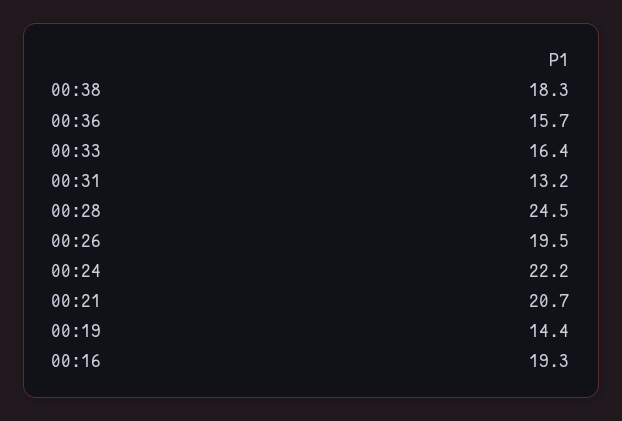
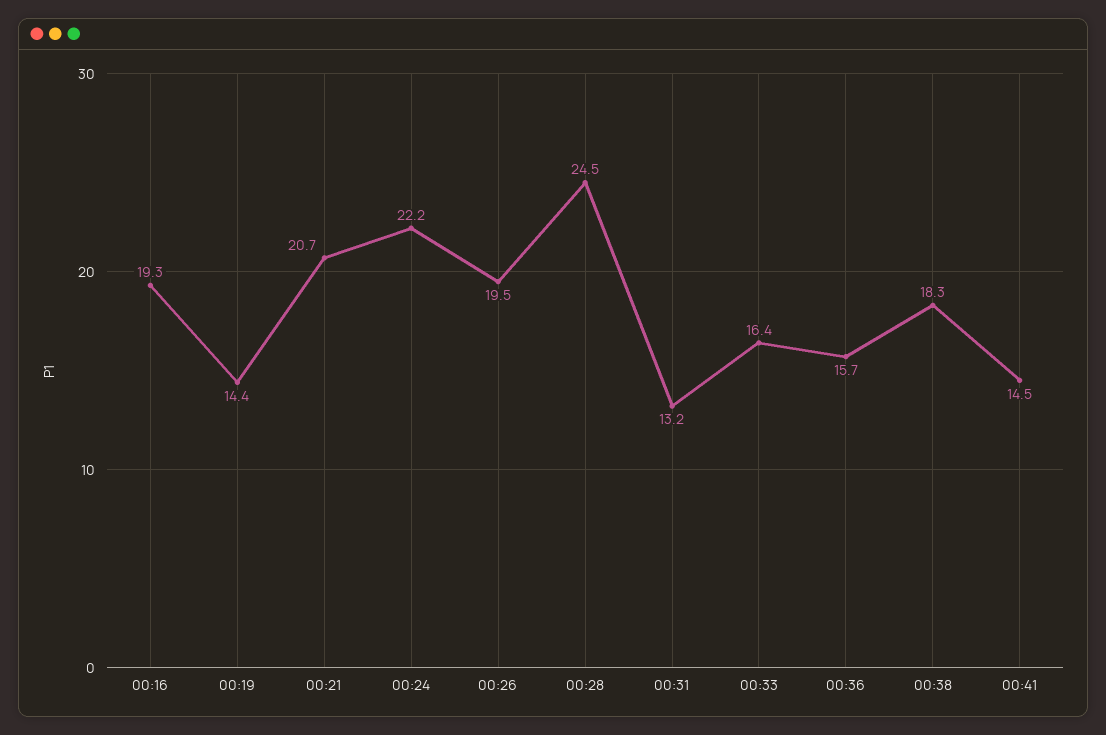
00:41: none -> 14.5

